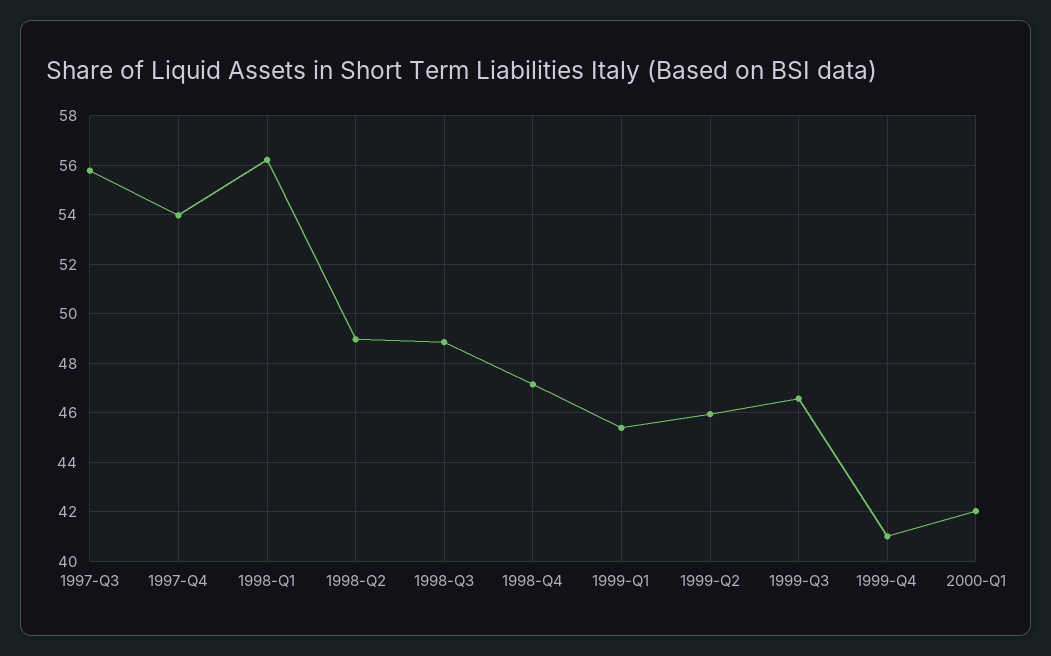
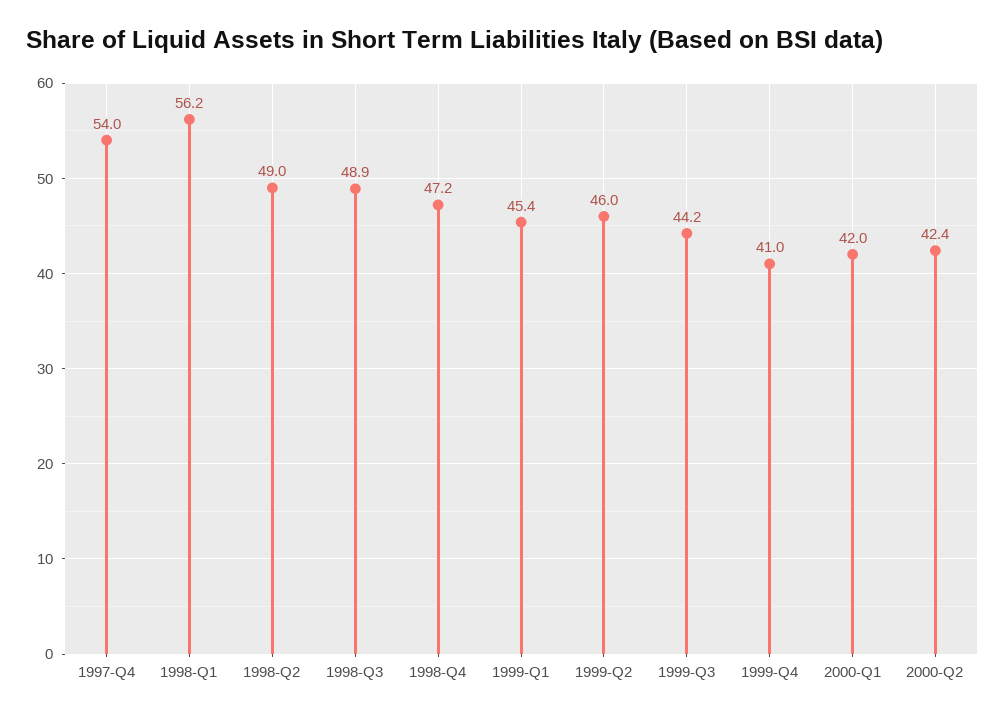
1997-Q3: 55.75 -> none
1999-Q3: 46.5 -> 44.2
2000-Q2: none -> 42.4

